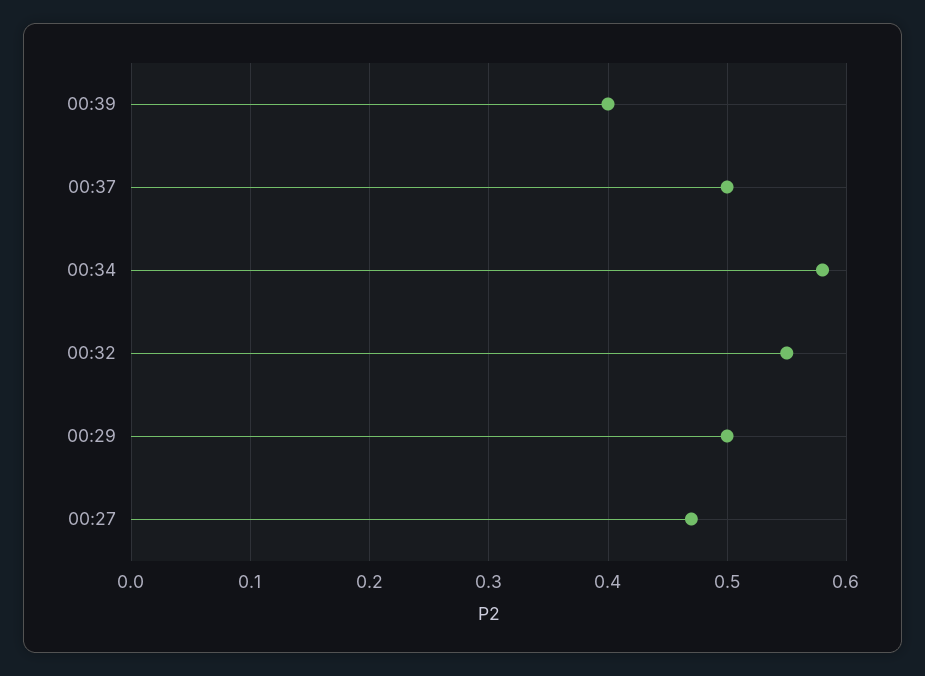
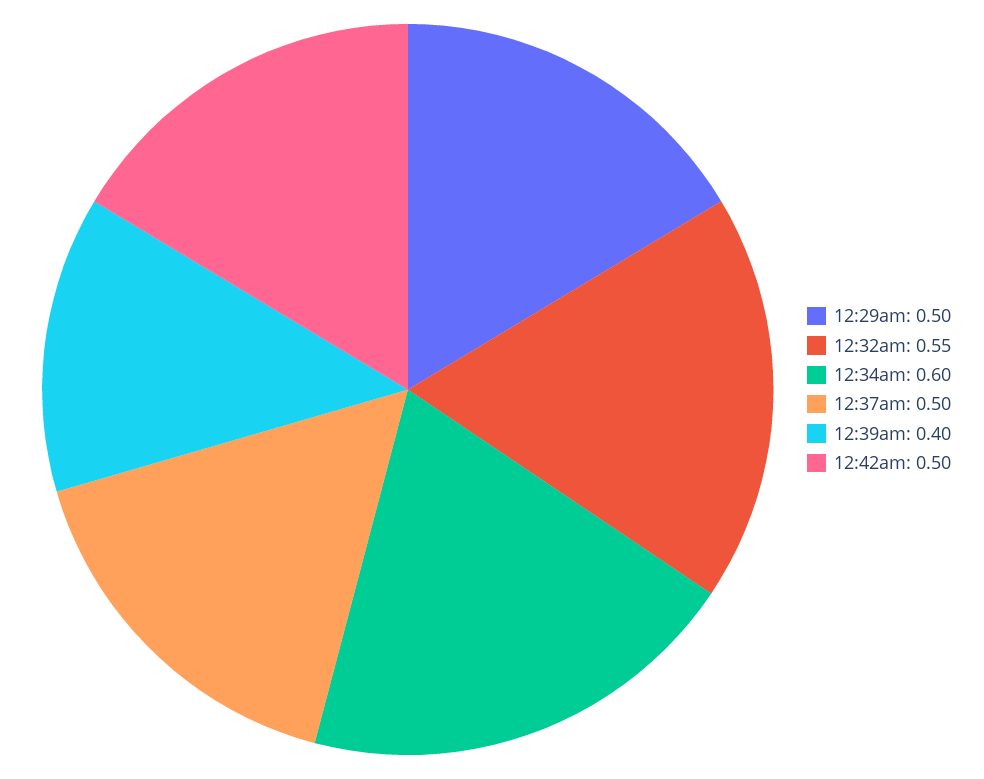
00:34: 0.58 -> 0.6
00:27: 0.47 -> none
12:42am: none -> 0.5

